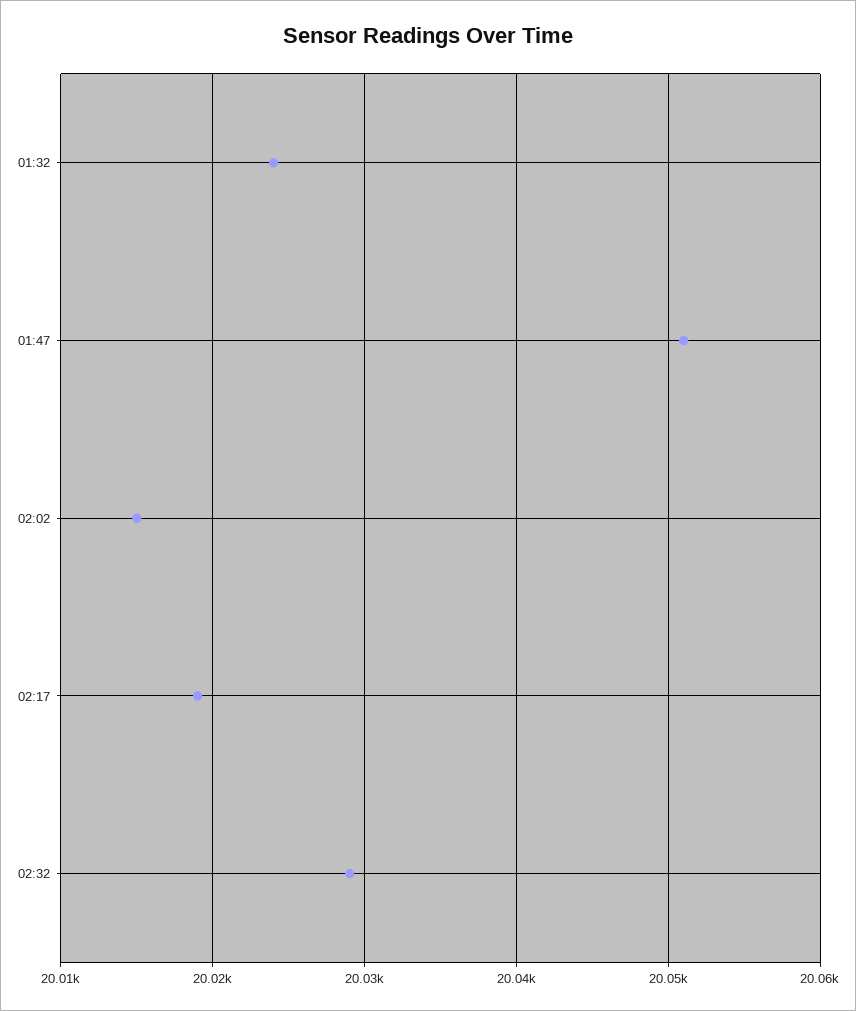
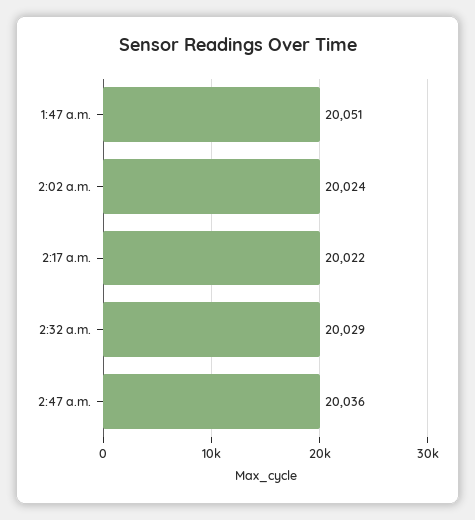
01:32: 20024 -> none
02:02: 20015 -> 20024
02:17: 20019 -> 20022
2:47 a.m.: none -> 20036

